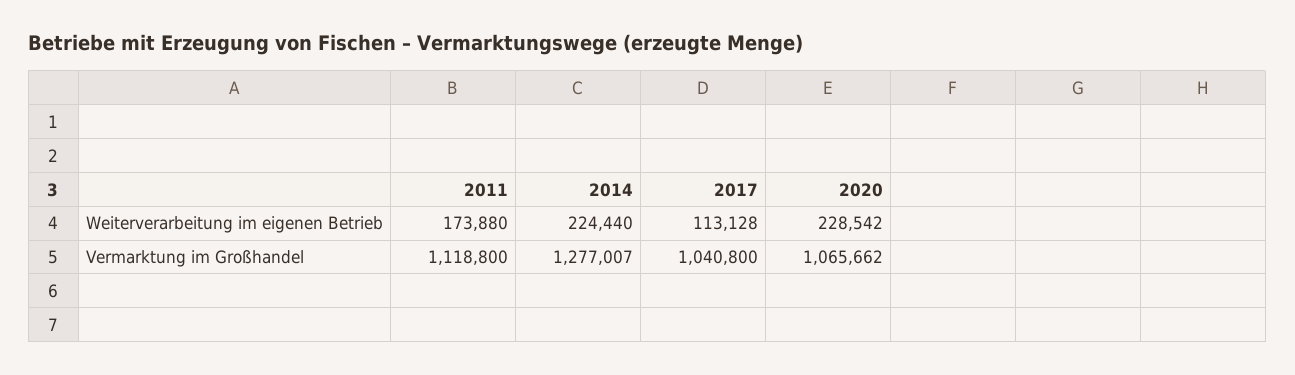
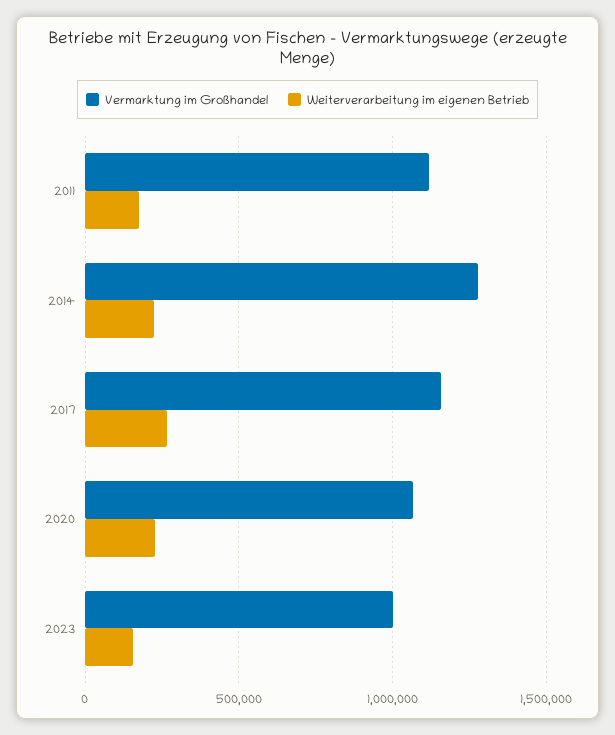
Weiterverarbeitung im eigenen Betrieb, 2017: 113128 -> 250000
Vermarktung im Großhandel, 2017: 1040800 -> 1150000
Vermarktung im Großhandel, 2023: none -> 1000000
Weiterverarbeitung im eigenen Betrieb, 2023: none -> 150000

